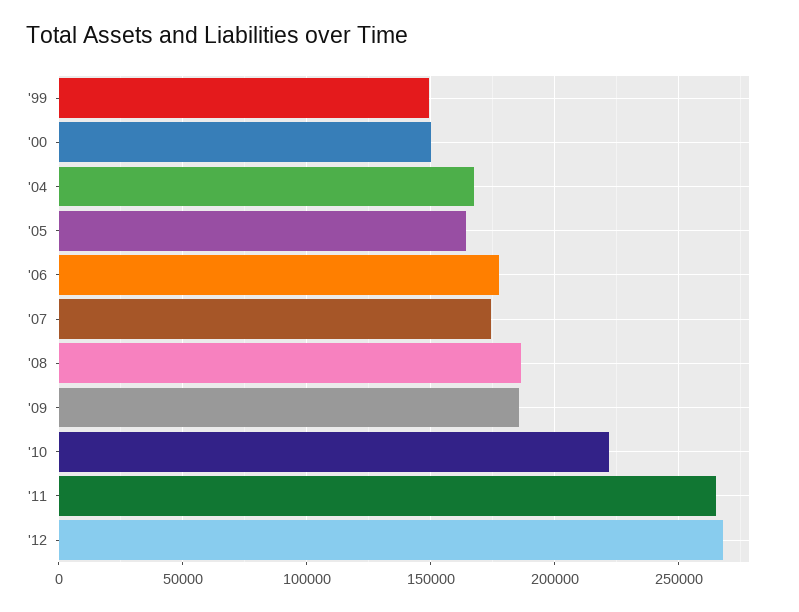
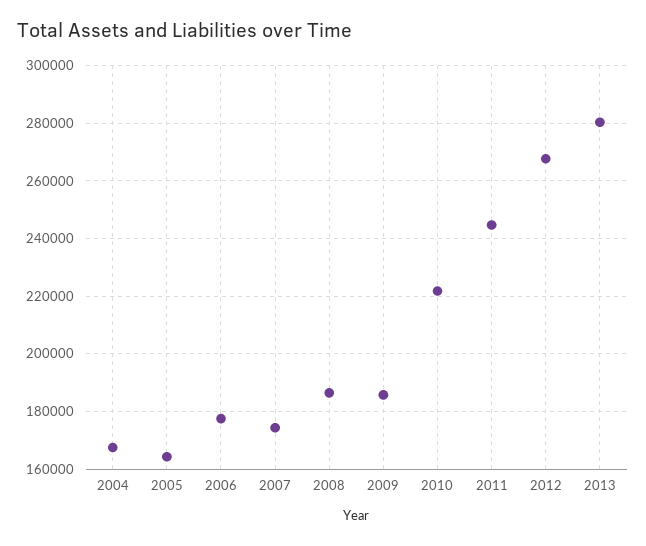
'99: 150000 -> none
'00: 150000 -> none
'11: 265000 -> 245000
2013: none -> 280000

